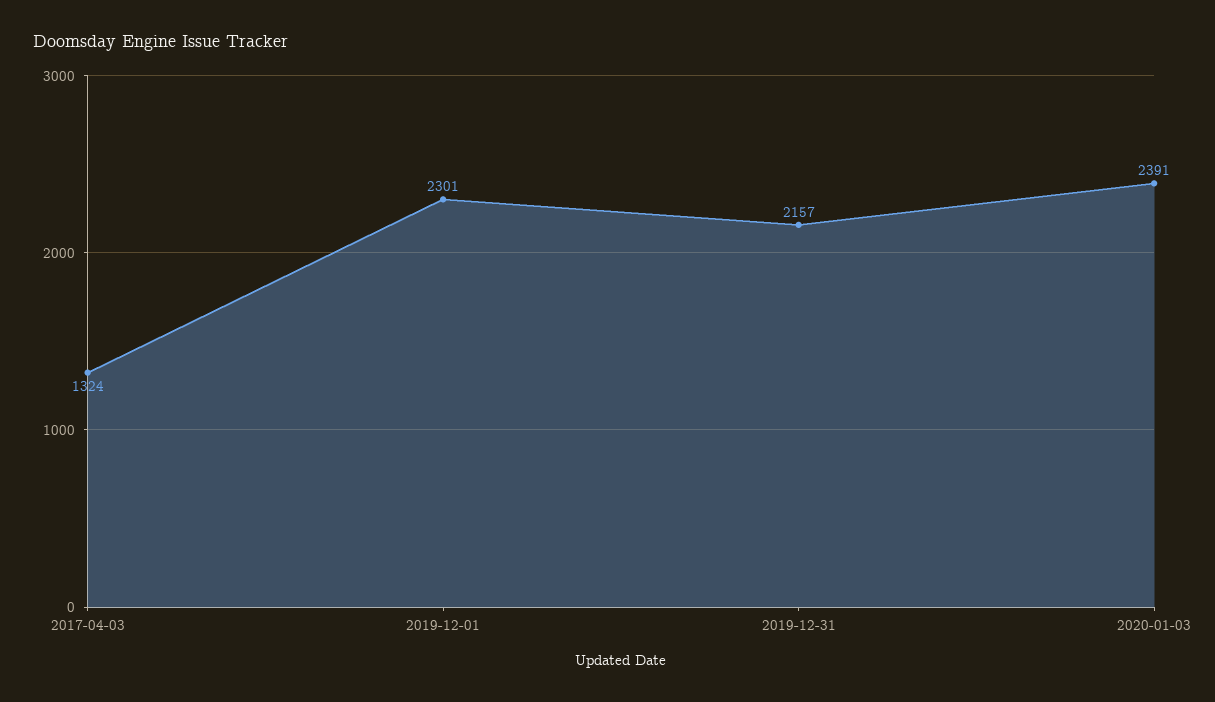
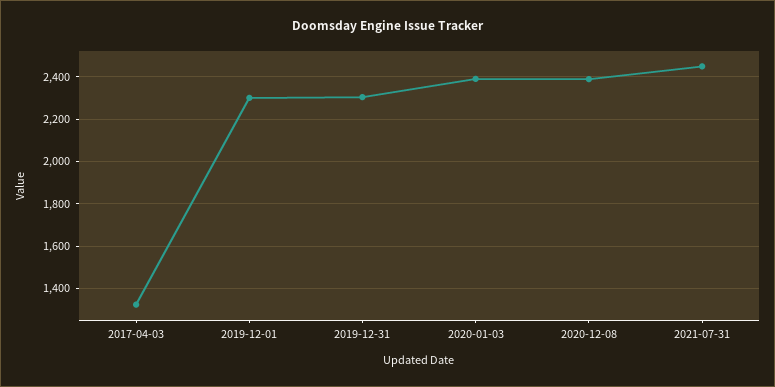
2019-12-31: 2157 -> 2300
2020-12-08: none -> 2400
2021-07-31: none -> 2450

